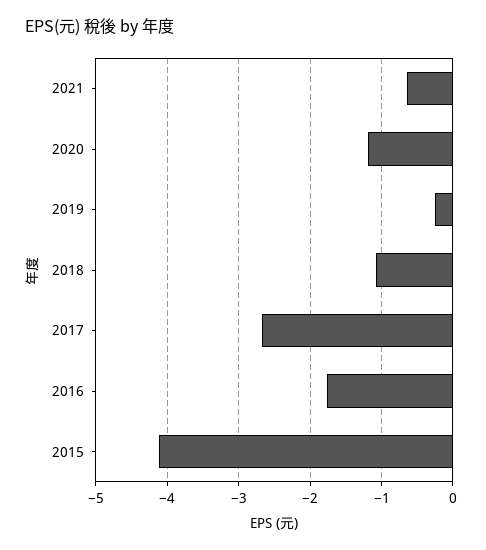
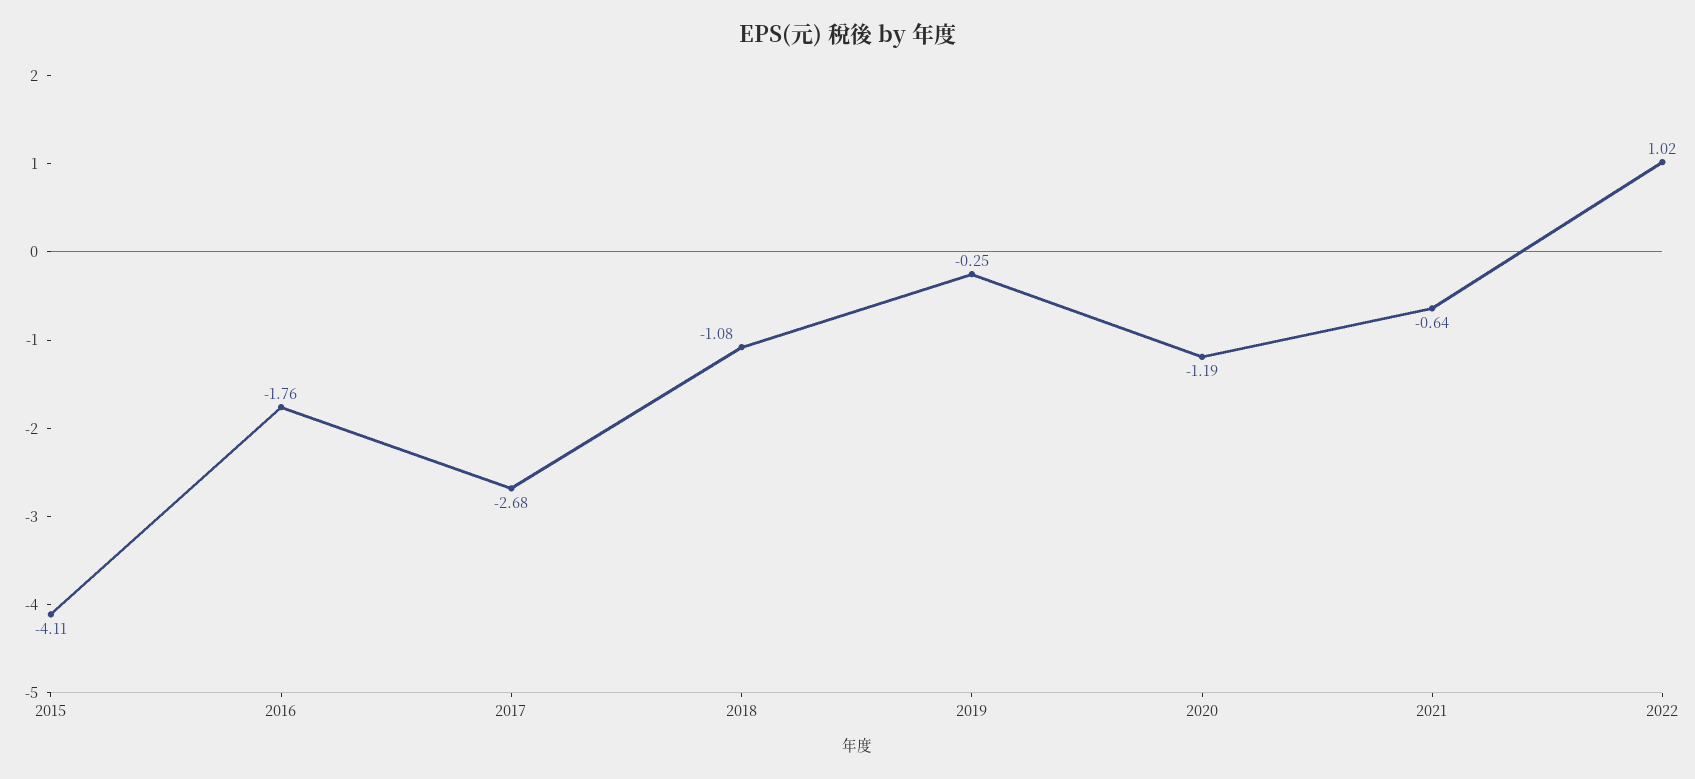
2022: none -> 1.02

